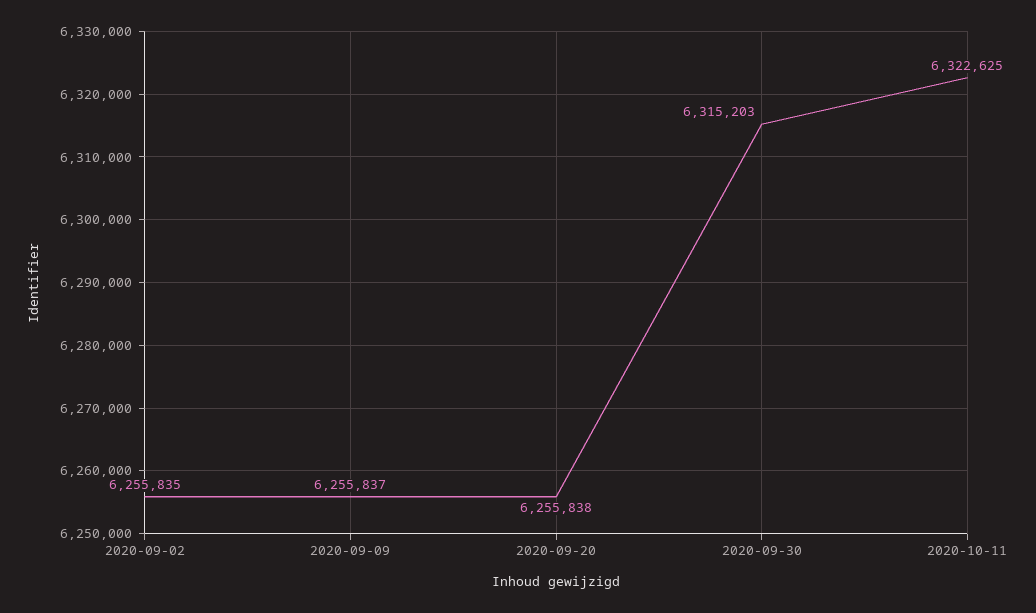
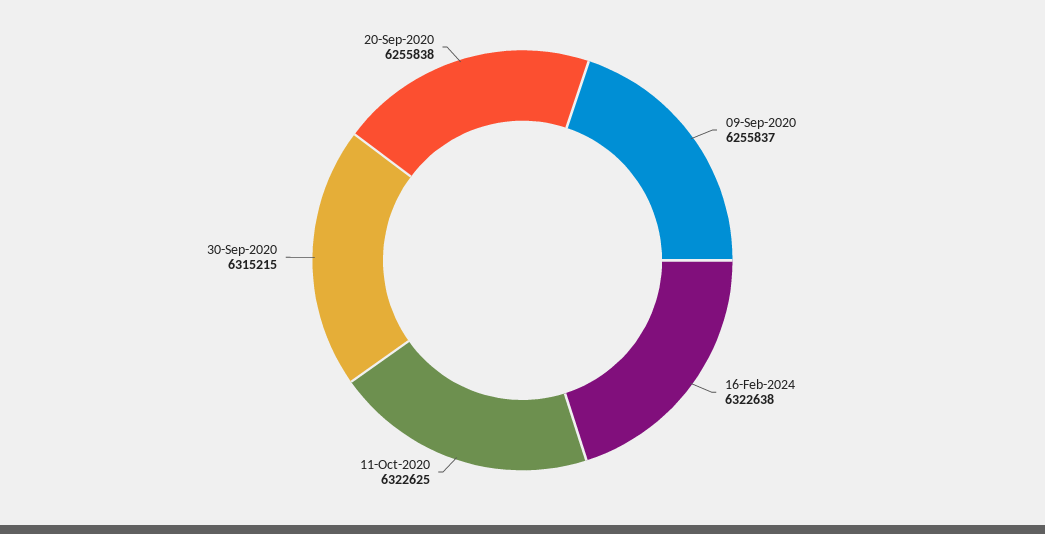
2020-09-02: 6255835 -> none
2020-09-30: 6315203 -> 6315215
16-Feb-2024: none -> 6322638

